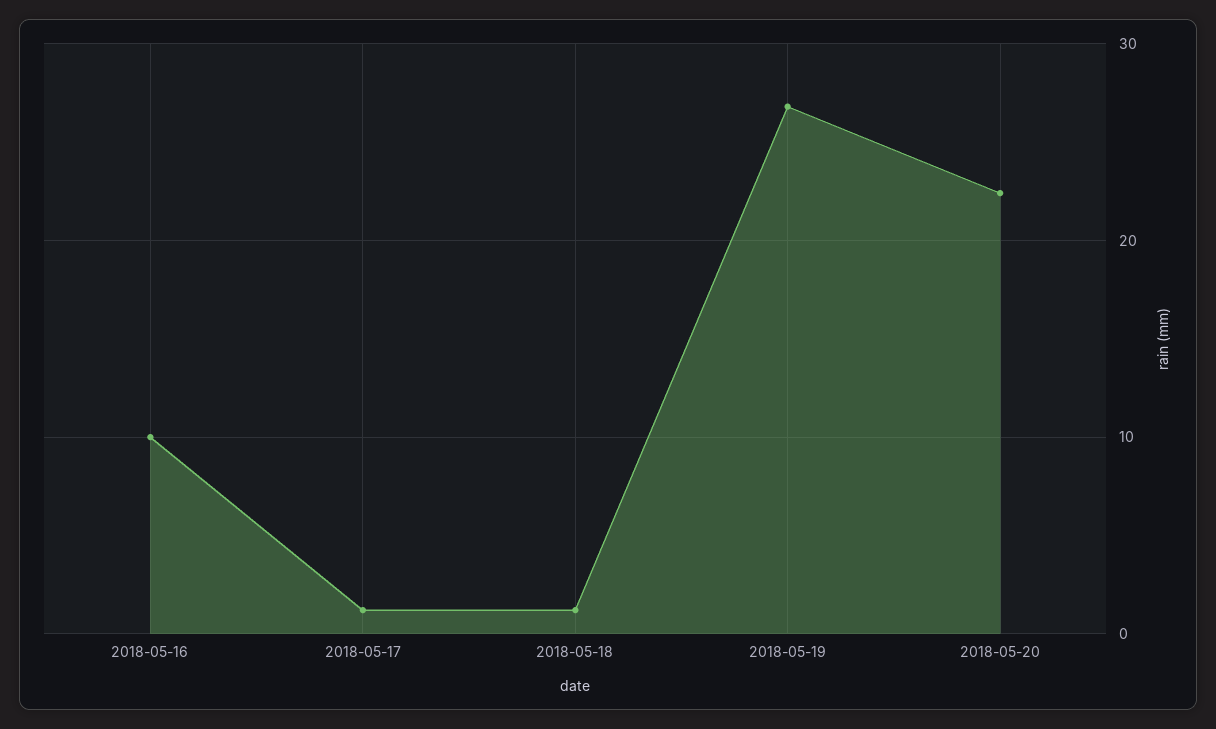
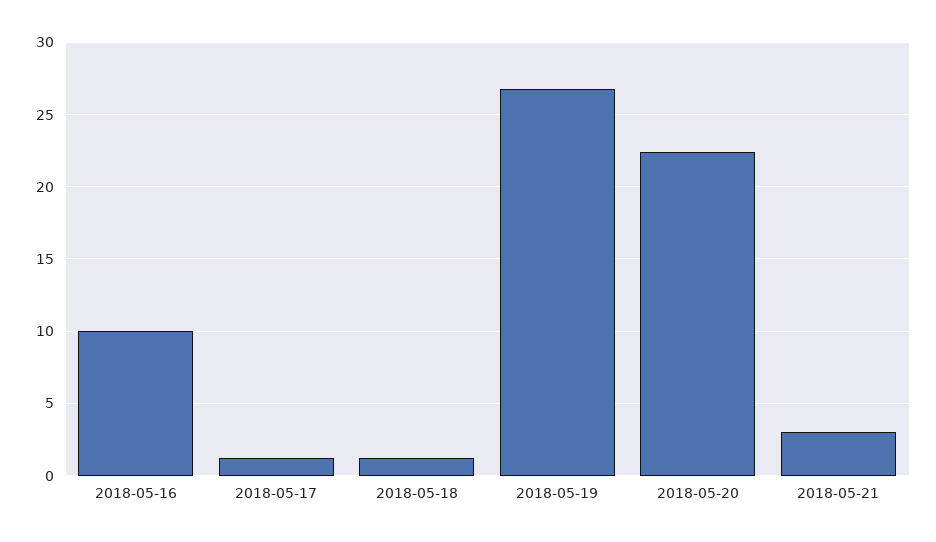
2018-05-21: none -> 3

